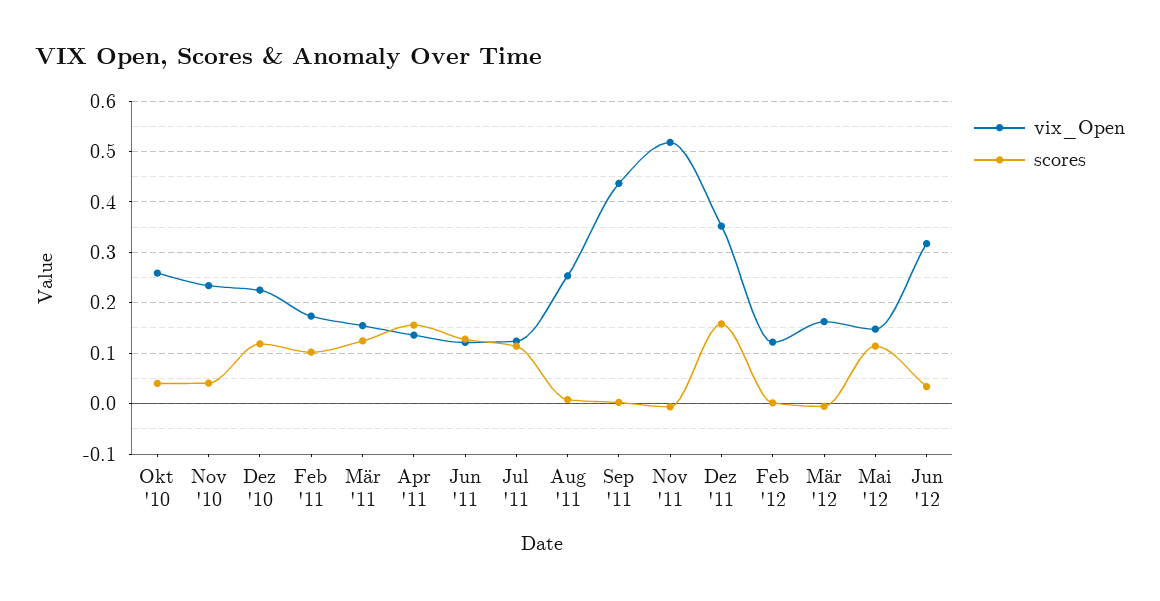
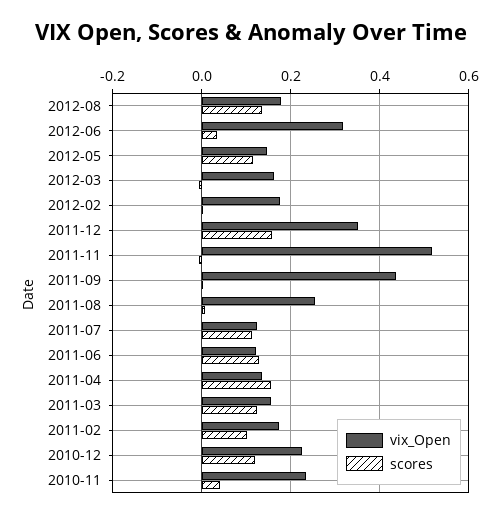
vix_Open, Okt '10: 0.26 -> none
scores, Okt '10: 0.04 -> none
vix_Open, Feb '12: 0.12 -> 0.18
vix_Open, 2012-08: none -> 0.18
scores, 2012-08: none -> 0.14

